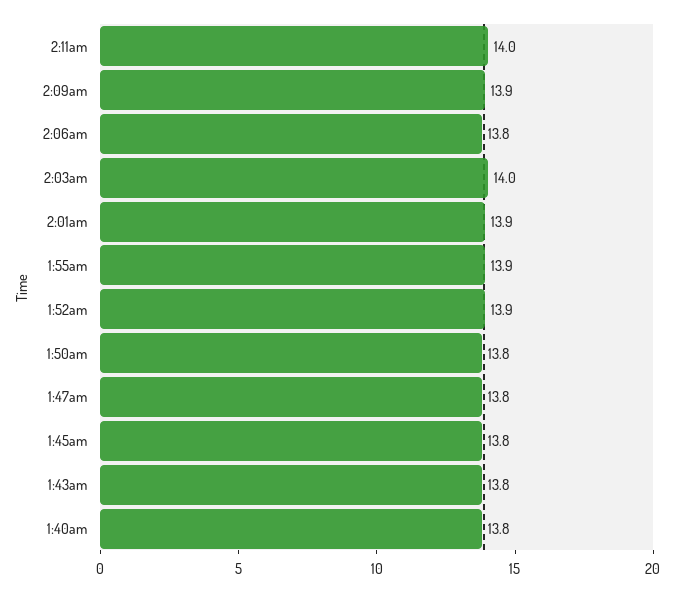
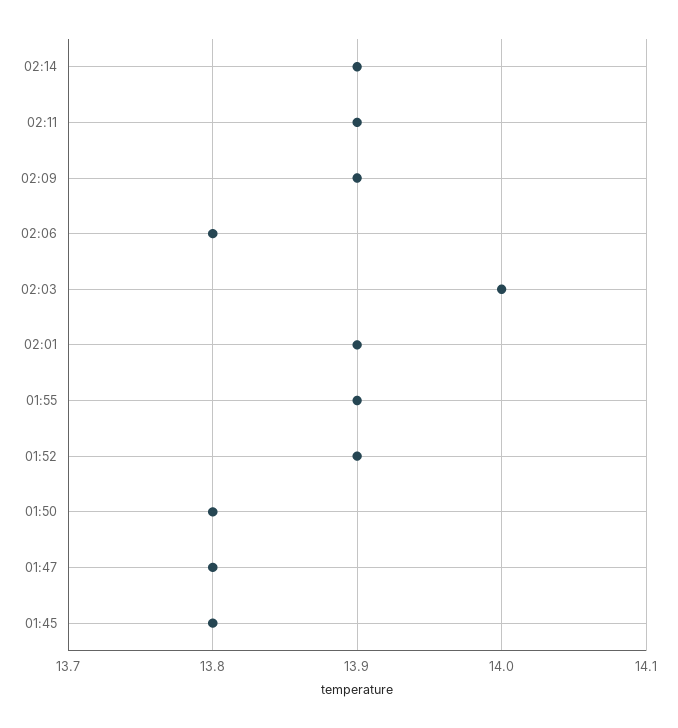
2:11am: 14 -> 13.9
1:43am: 13.8 -> none
1:40am: 13.8 -> none
02:14: none -> 13.9

